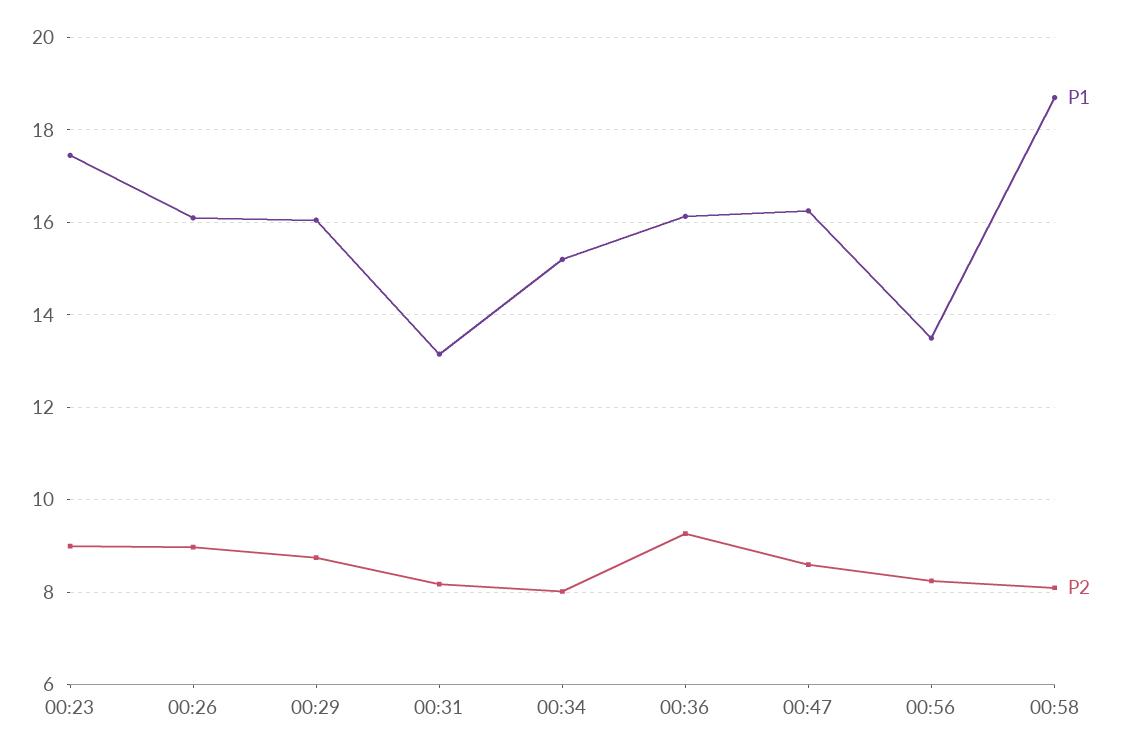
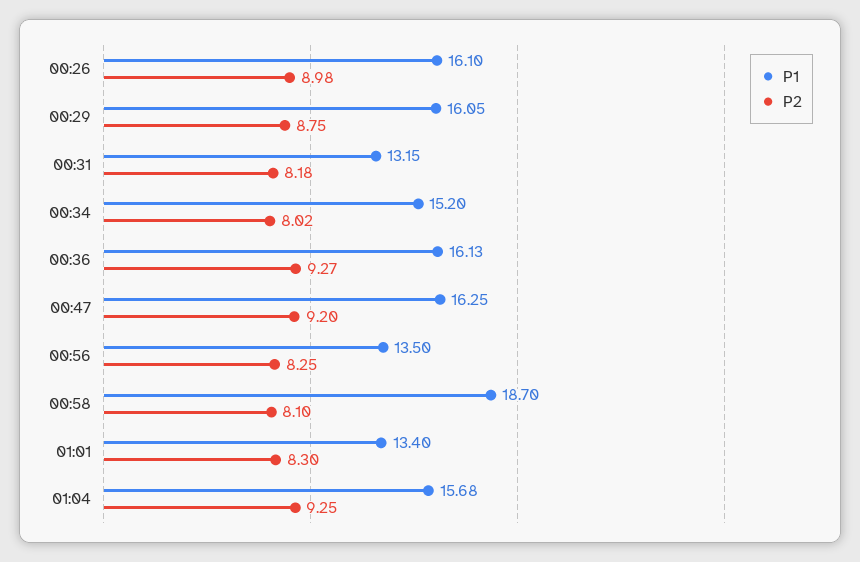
P1, 00:23: 17.4 -> none
P2, 00:23: 9 -> none
P2, 00:47: 8.6 -> 9.2
P1, 01:01: none -> 13.4
P2, 01:01: none -> 8.3
P1, 01:04: none -> 15.68
P2, 01:04: none -> 9.25

